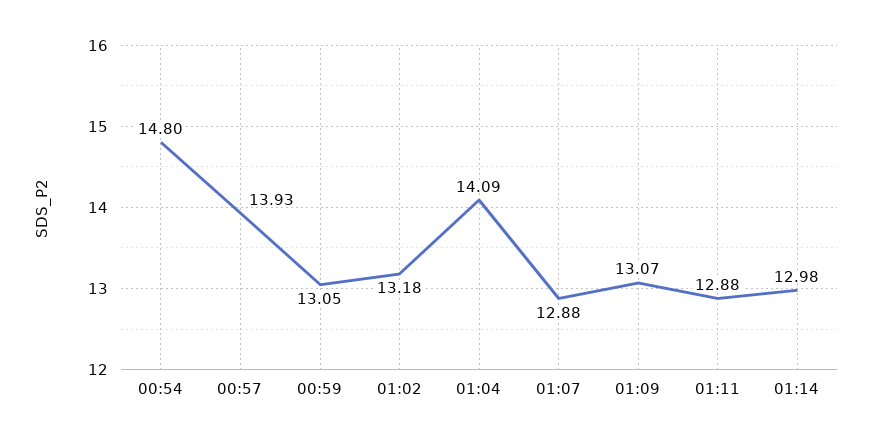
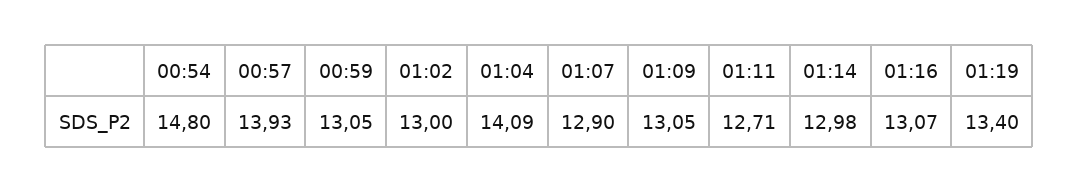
01:02: 13.18 -> 13
01:07: 12.88 -> 12.9
01:09: 13.07 -> 13.05
01:11: 12.88 -> 12.71
01:16: none -> 13.07
01:19: none -> 13.4

